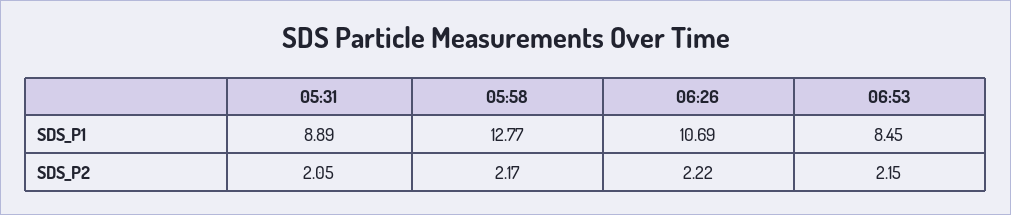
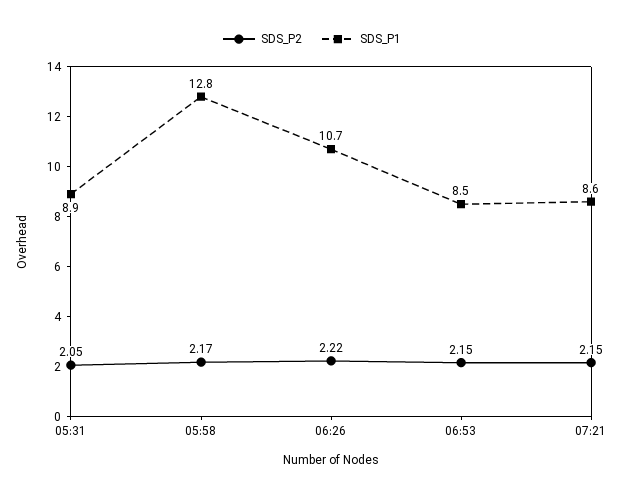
SDS_P2, 07:21: none -> 2.15
SDS_P1, 07:21: none -> 8.6

